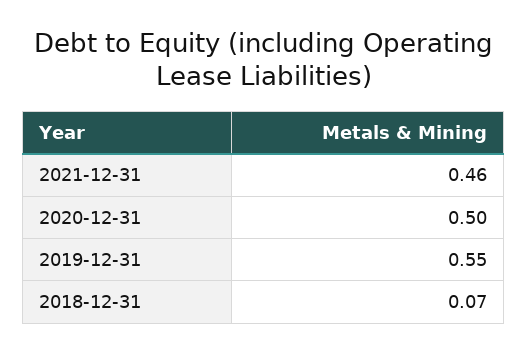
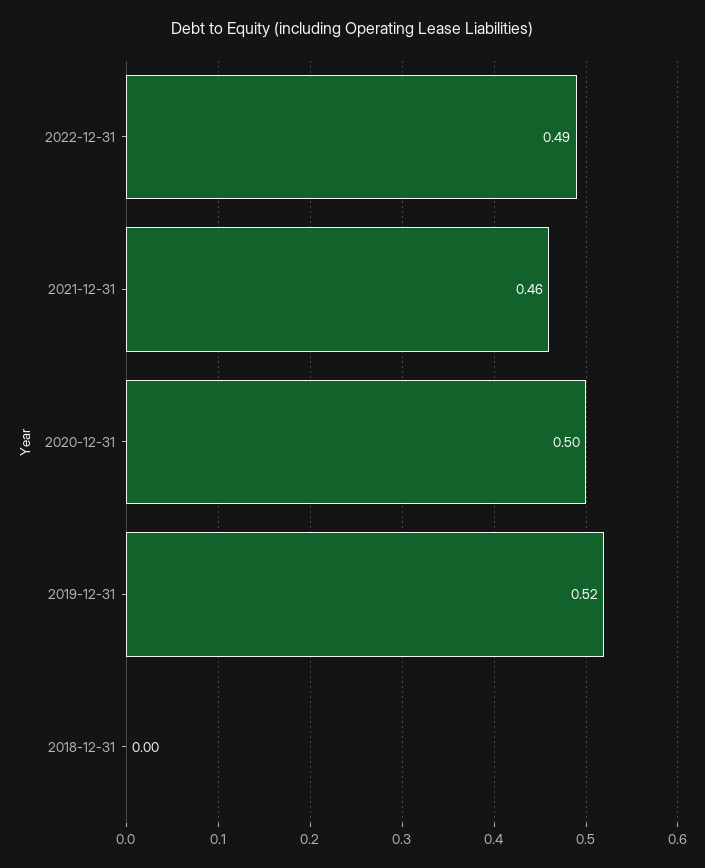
2019-12-31: 0.55 -> 0.52
2018-12-31: 0.07 -> 0
2022-12-31: none -> 0.49

